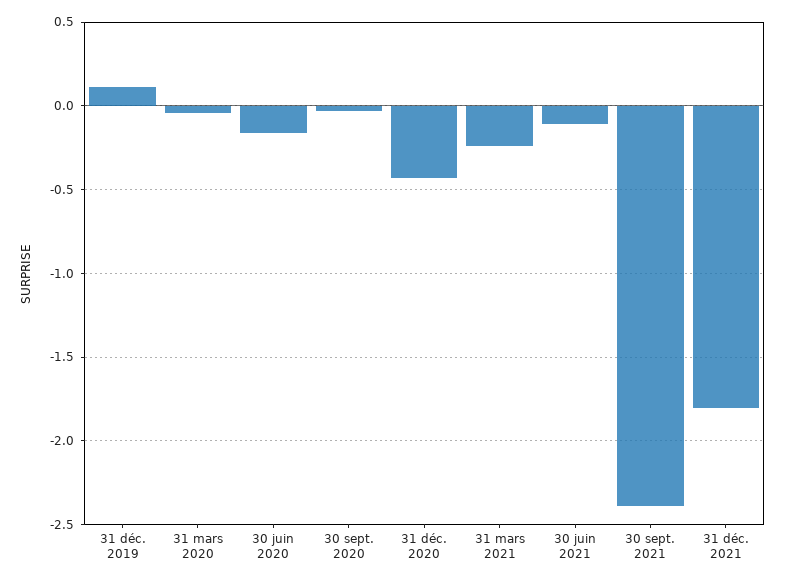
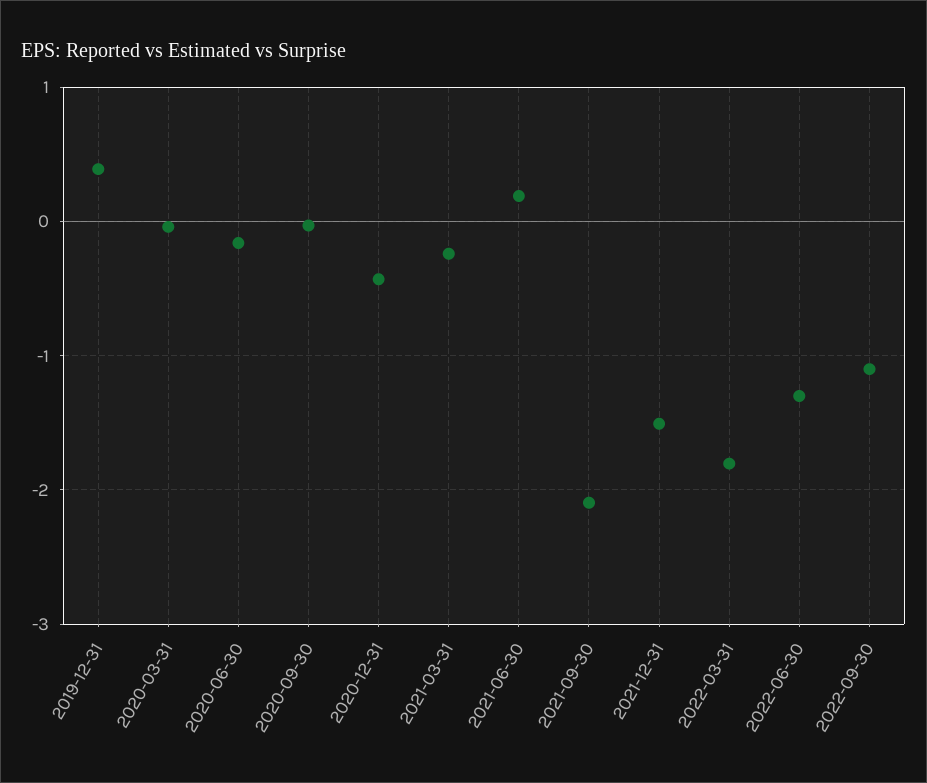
31 déc. 2019: 0.1 -> 0.4
30 juin 2021: -0.1 -> 0.2
30 sept. 2021: -2.4 -> -2.1
31 déc. 2021: -1.8 -> -1.5
2022-03-31: none -> -1.8
2022-06-30: none -> -1.3
2022-09-30: none -> -1.1

